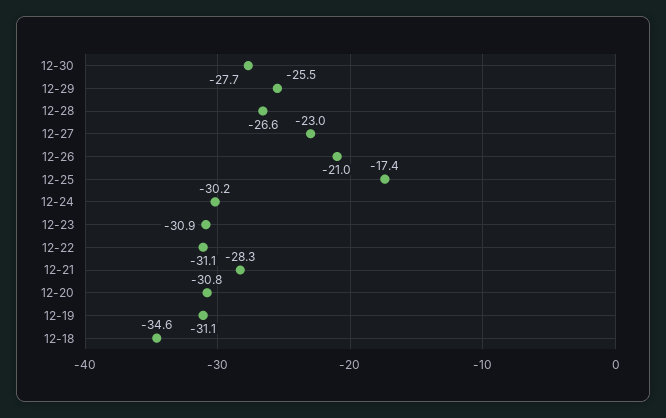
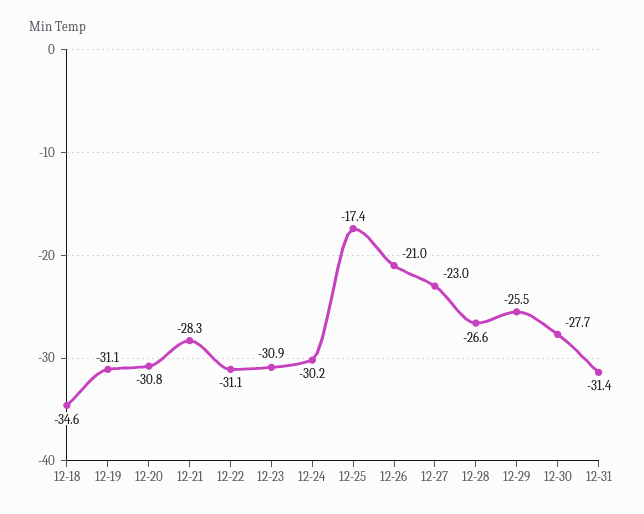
12-31: none -> -31.4

